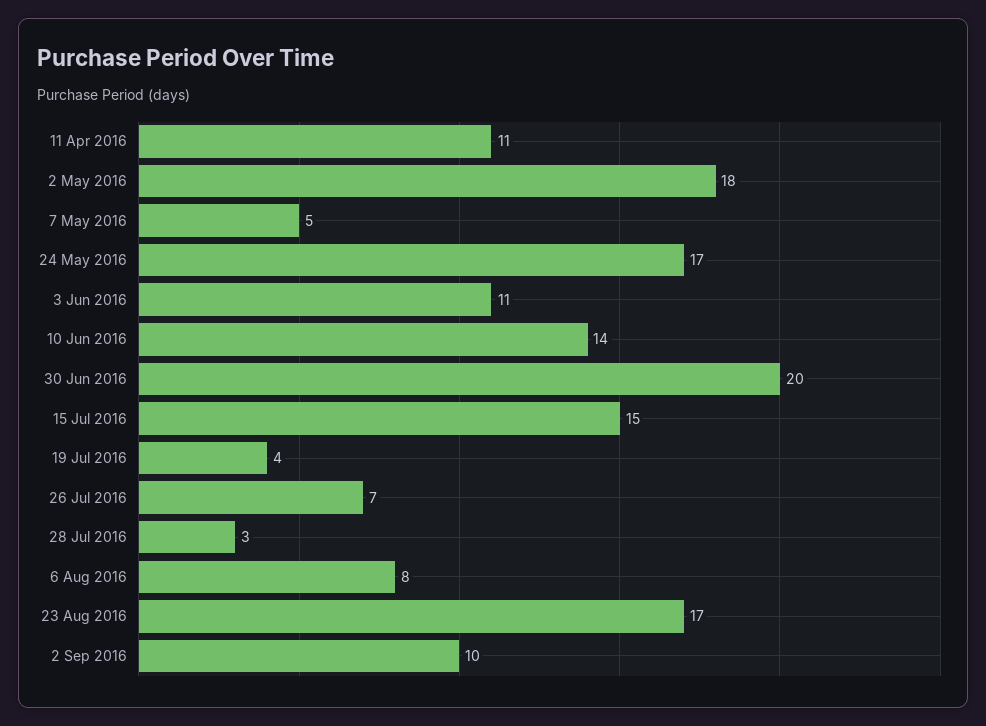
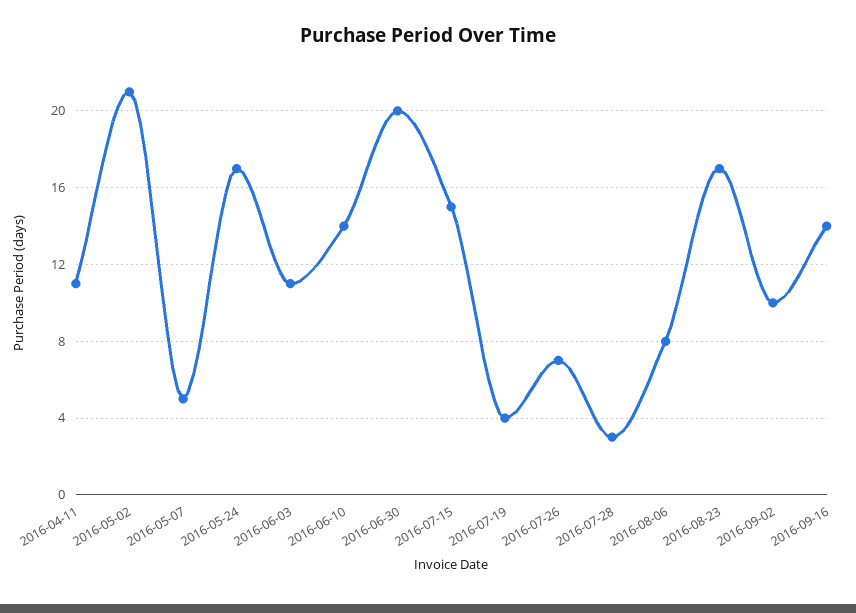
2 May 2016: 18 -> 21
2016-09-16: none -> 14

